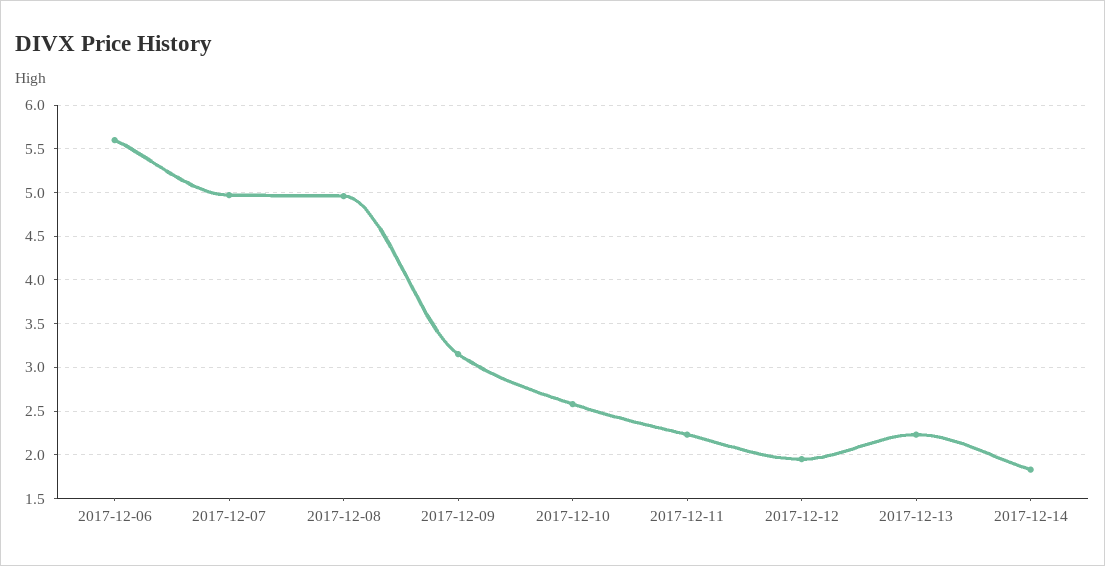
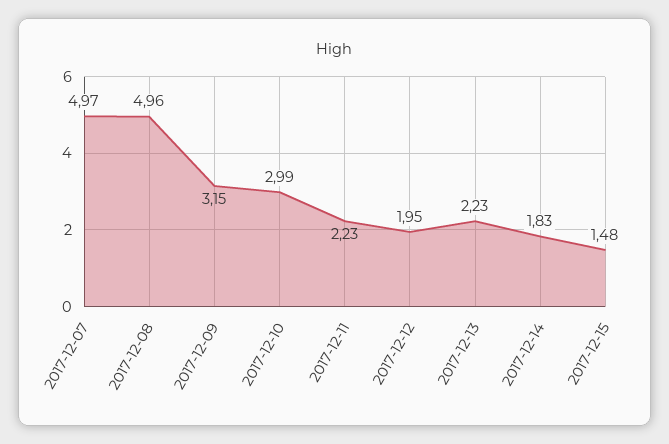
2017-12-06: 5.6 -> none
2017-12-10: 2.6 -> 2.99
2017-12-15: none -> 1.48

